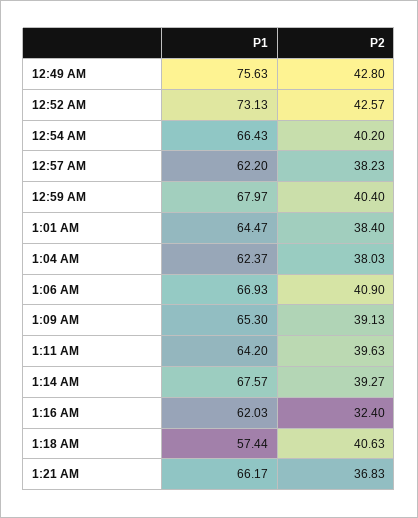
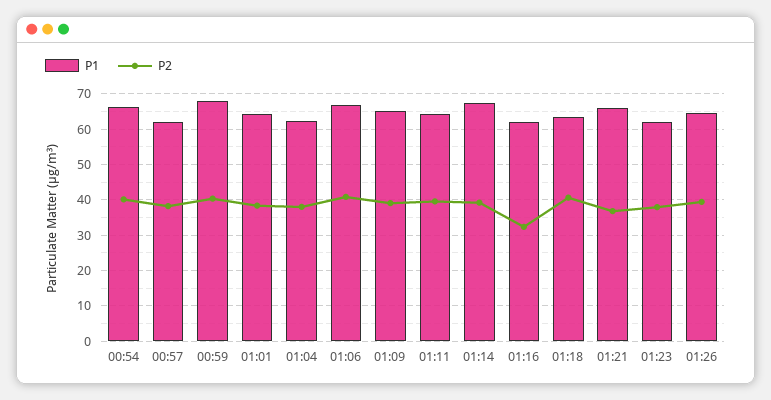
P1, 12:49 AM: 75.63 -> none
P2, 12:49 AM: 42.8 -> none
P1, 12:52 AM: 73.13 -> none
P2, 12:52 AM: 42.57 -> none
P1, 1:18 AM: 57.44 -> 64
P1, 01:23: none -> 62
P2, 01:23: none -> 38
P1, 01:26: none -> 64
P2, 01:26: none -> 40

